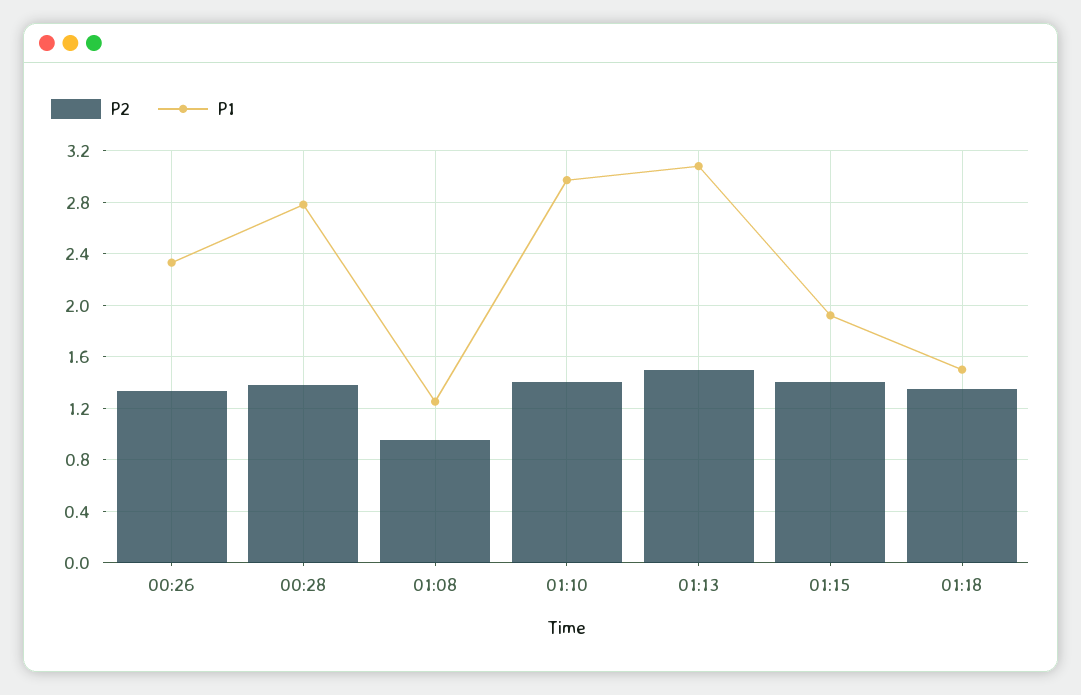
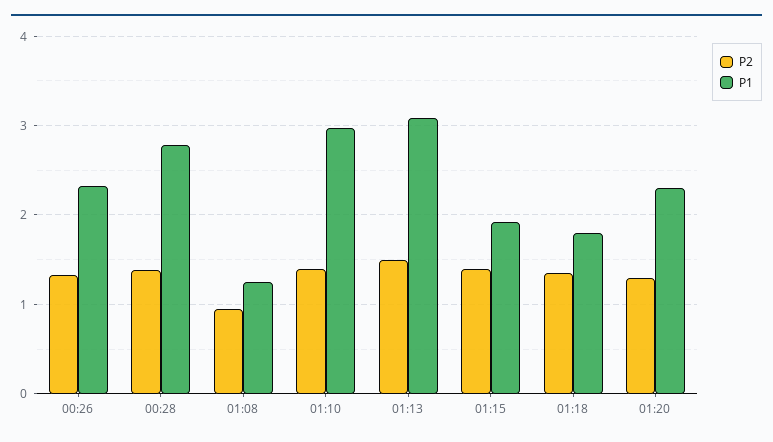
P1, 01:18: 1.5 -> 1.8
P2, 01:20: none -> 1.3
P1, 01:20: none -> 2.3

